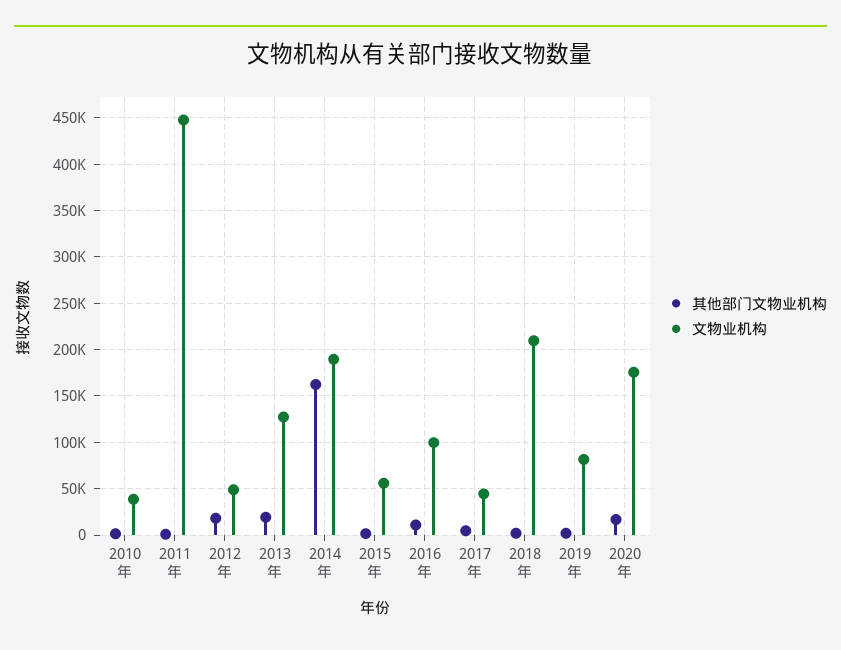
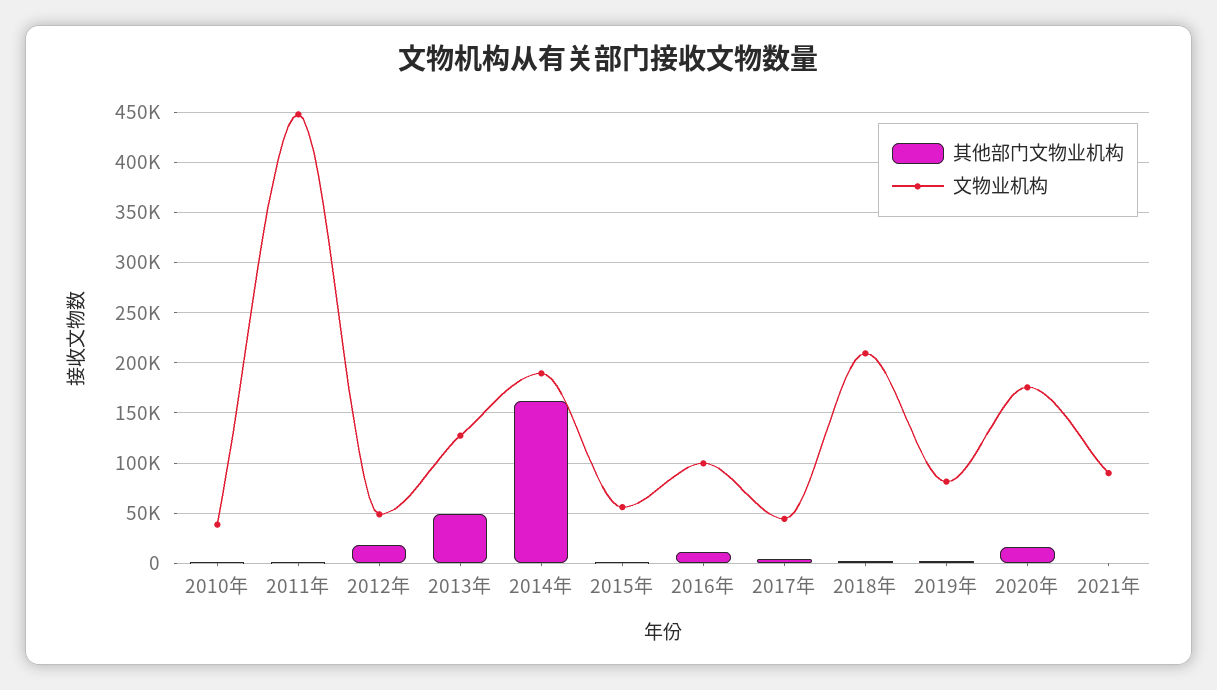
其他部门文物业机构, 2013年: 20000 -> 50000
其他部门文物业机构, 2021年: none -> 0
文物业机构, 2021年: none -> 90000

